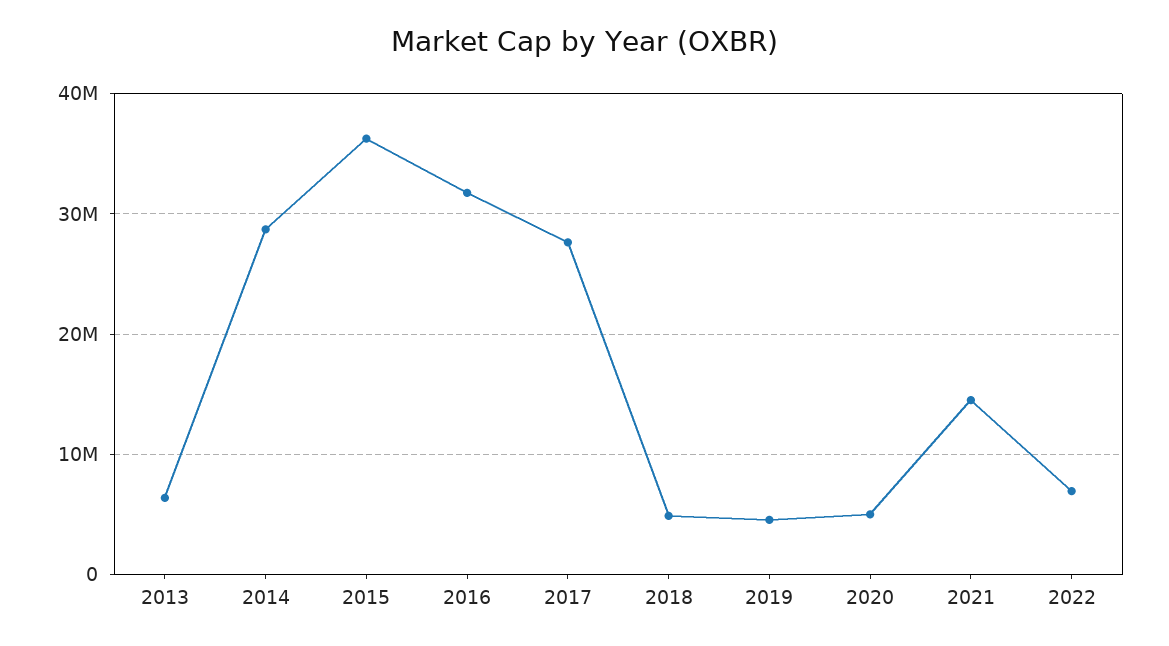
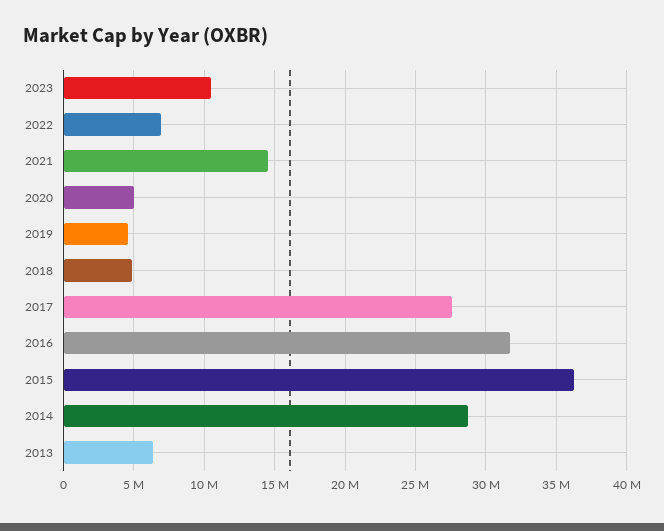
2023: none -> 10500000

